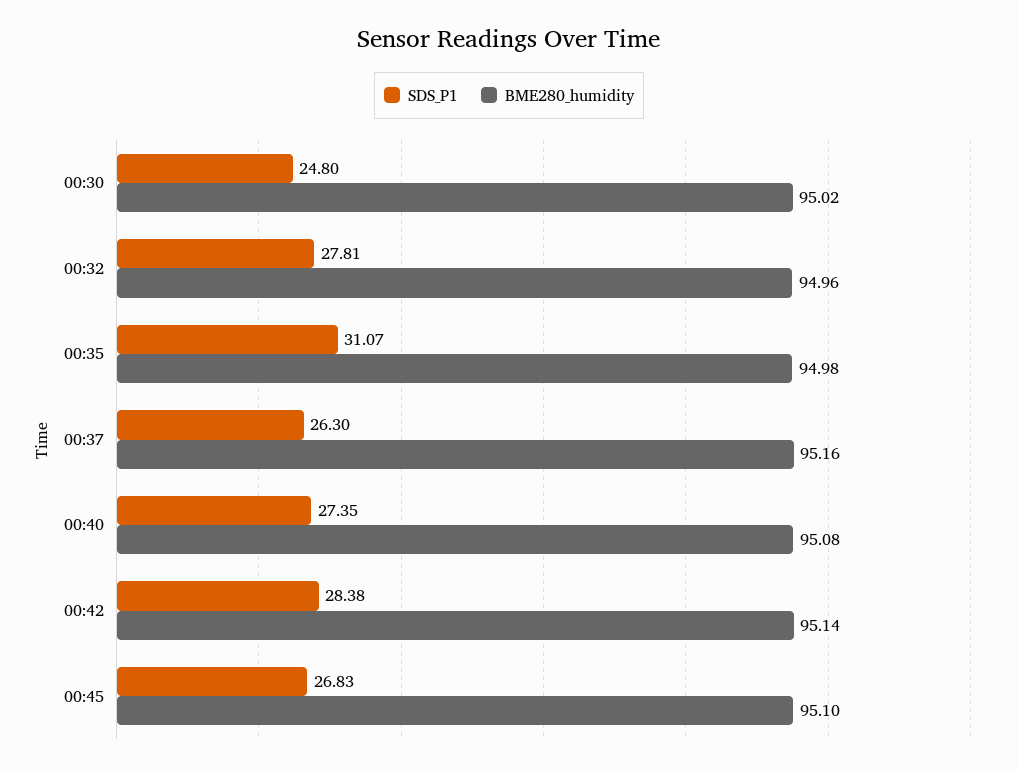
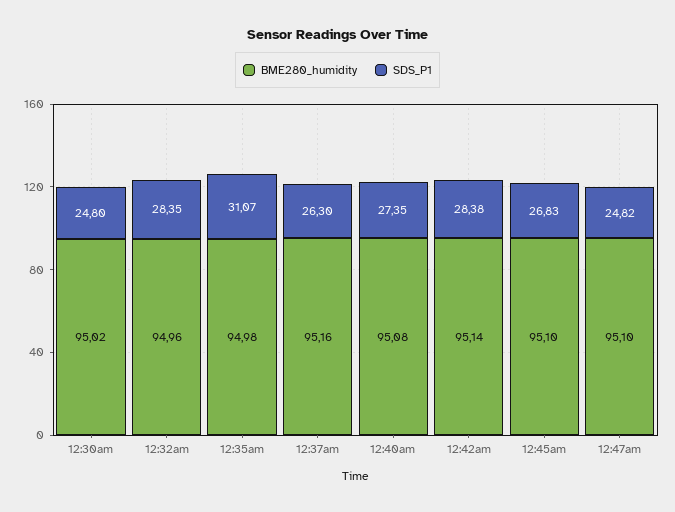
SDS_P1, 00:32: 27.81 -> 28.35
BME280_humidity, 12:47am: none -> 95.1
SDS_P1, 12:47am: none -> 24.82

